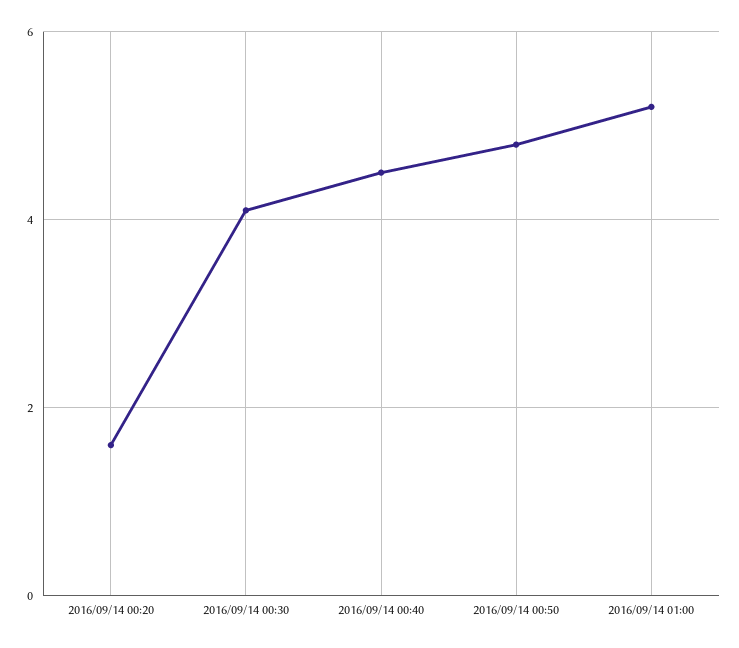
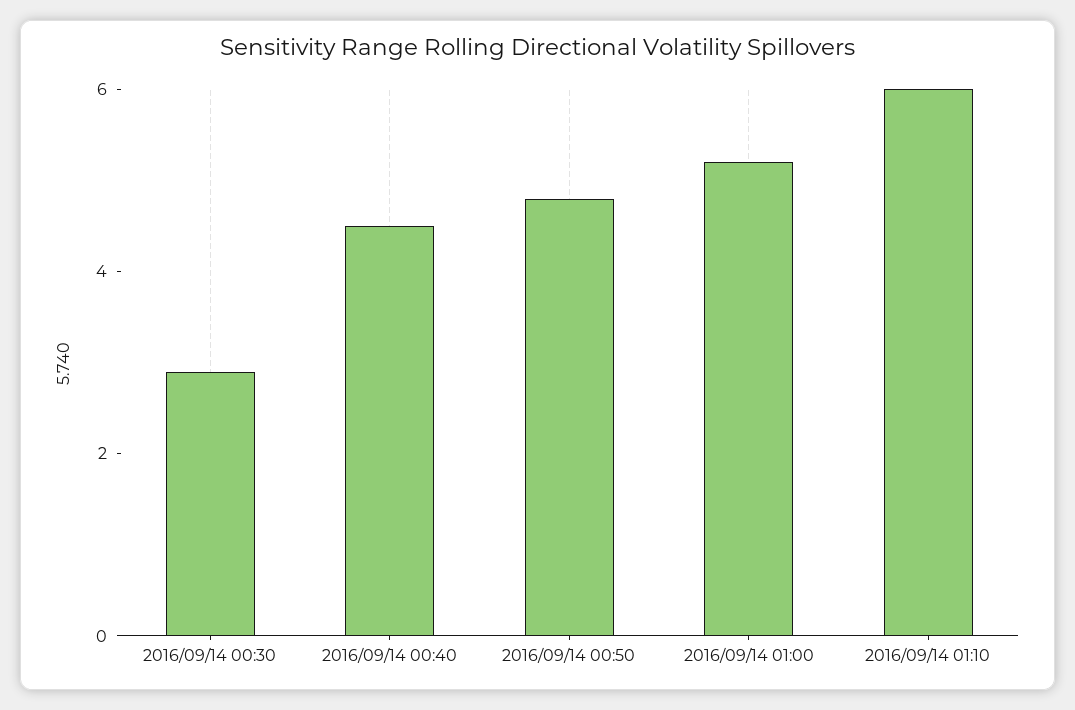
2016/09/14 00:20: 1.5 -> none
2016/09/14 00:30: 4 -> 3
2016/09/14 01:10: none -> 6

